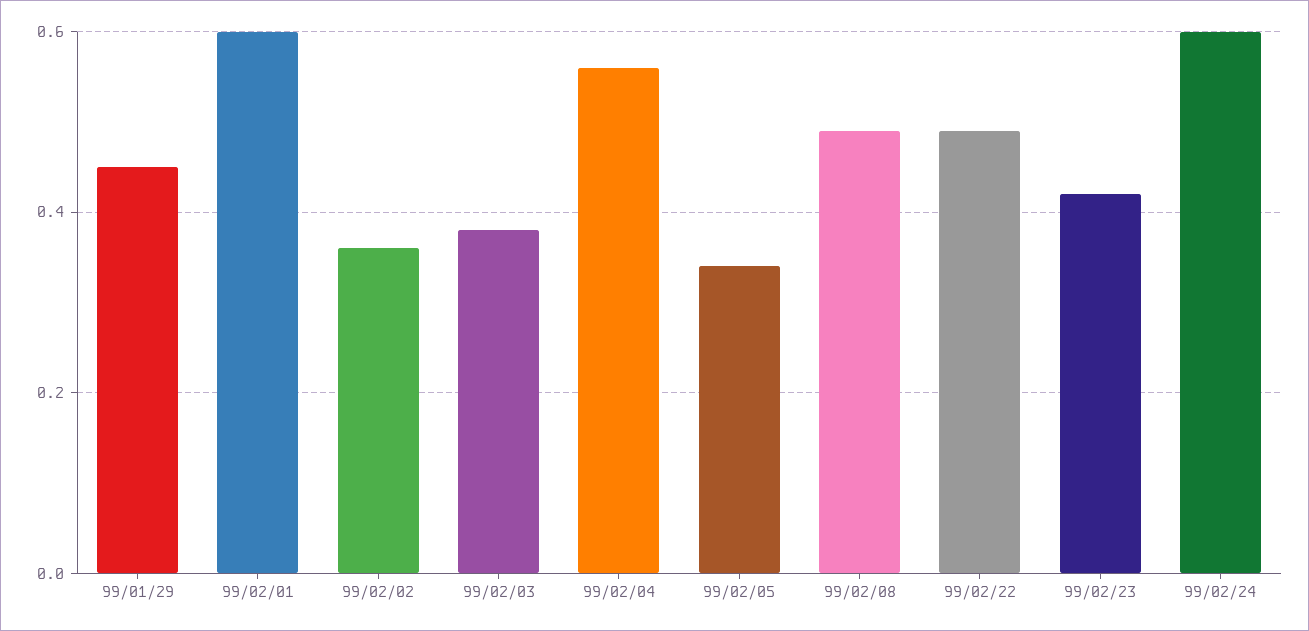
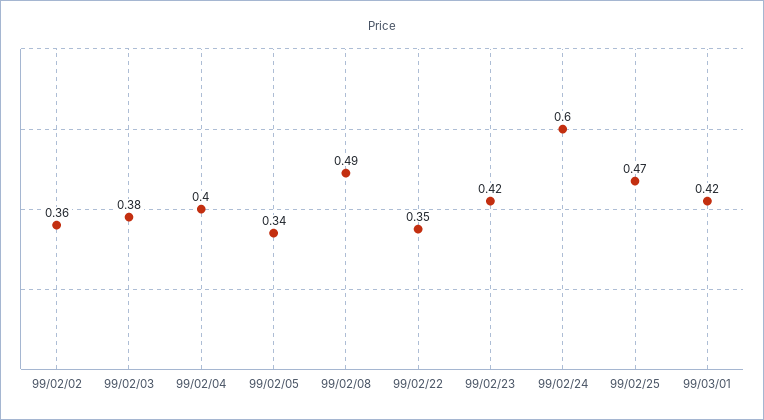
99/01/29: 0.45 -> none
99/02/01: 0.6 -> none
99/02/04: 0.55 -> 0.4
99/02/22: 0.5 -> 0.35
99/02/25: none -> 0.47
99/03/01: none -> 0.42

